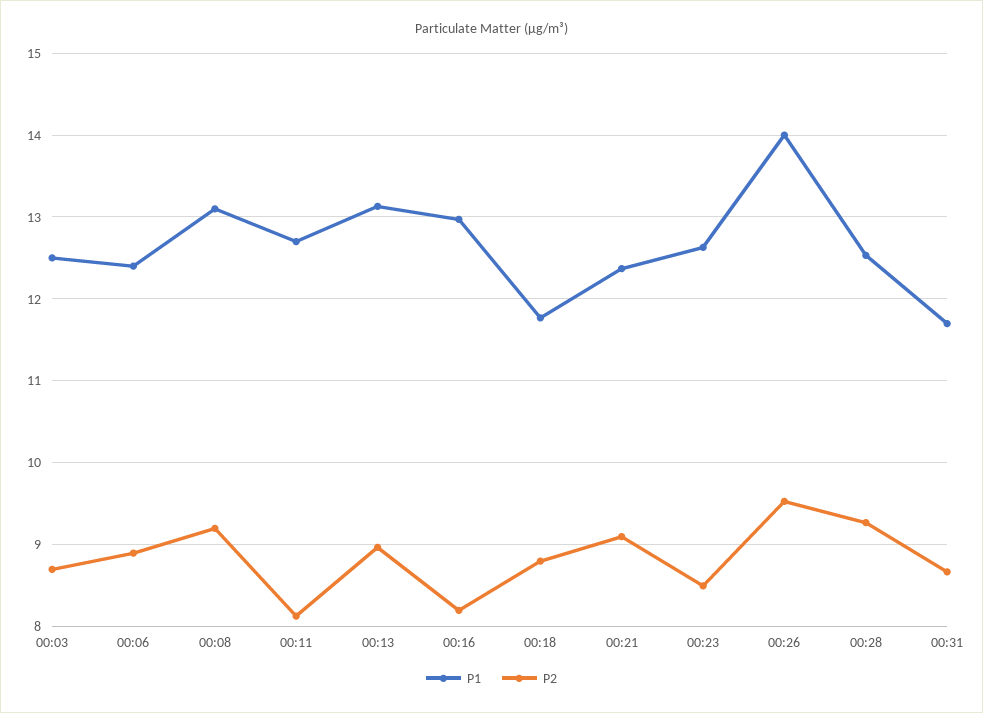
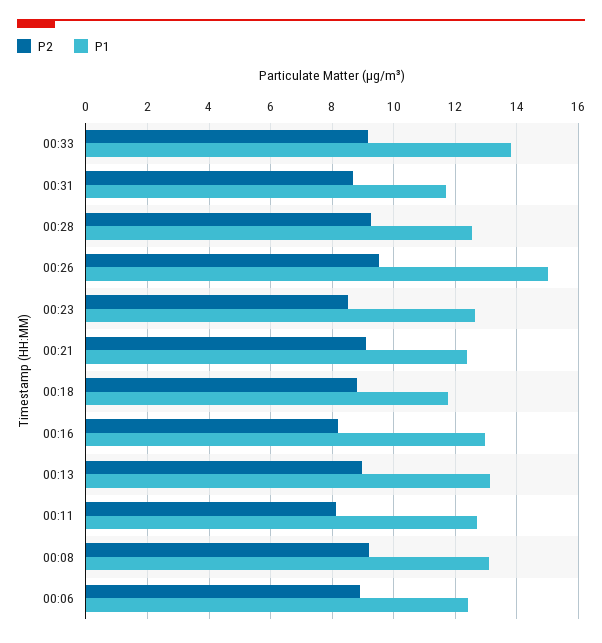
P1, 00:03: 12.5 -> none
P2, 00:03: 8.7 -> none
P1, 00:26: 14 -> 15
P2, 00:33: none -> 9.2
P1, 00:33: none -> 13.8

